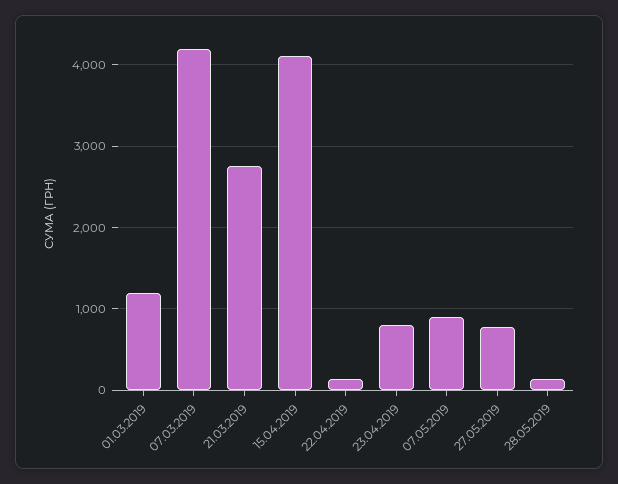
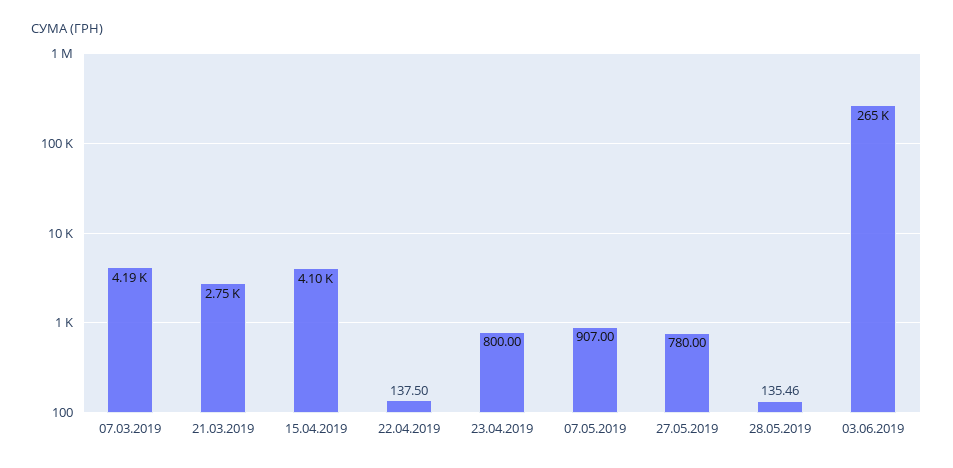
01.03.2019: 1200 -> none
03.06.2019: none -> 265000

